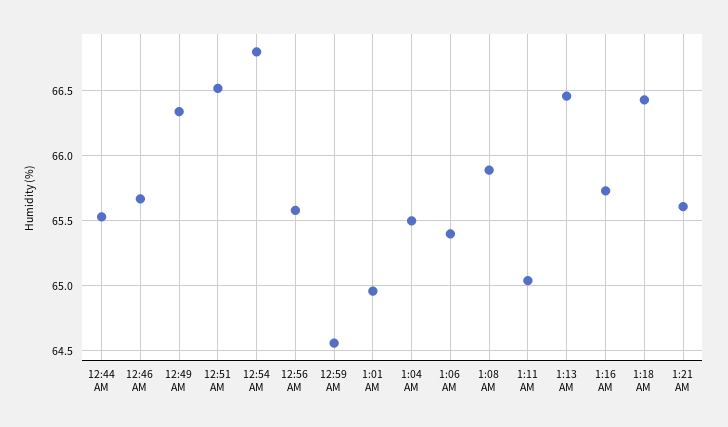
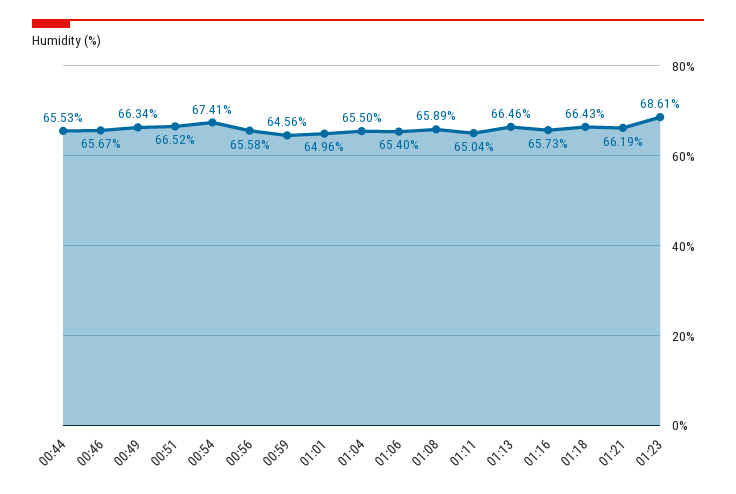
12:54 AM: 66.8 -> 67.41
1:21 AM: 65.6 -> 66.19
01:23: none -> 68.61

